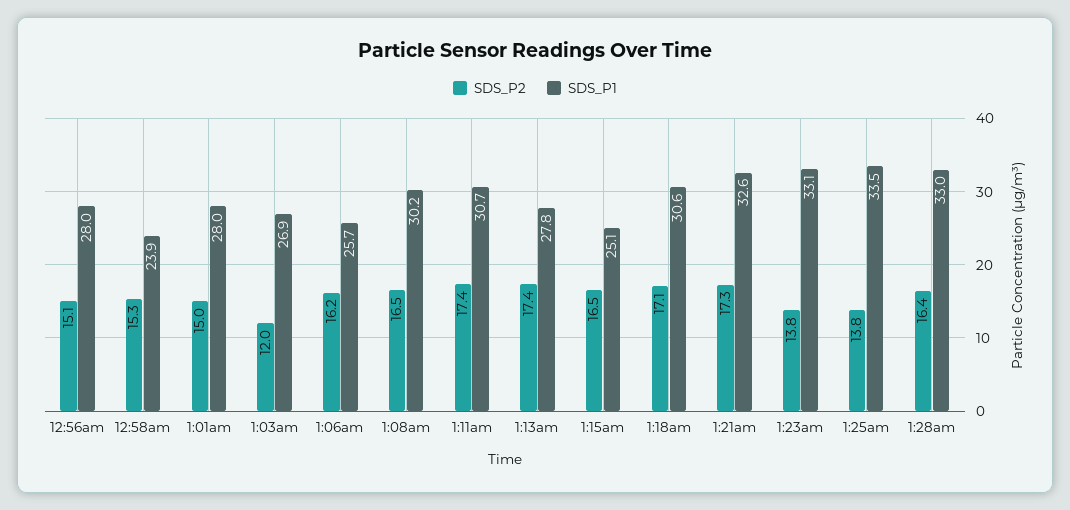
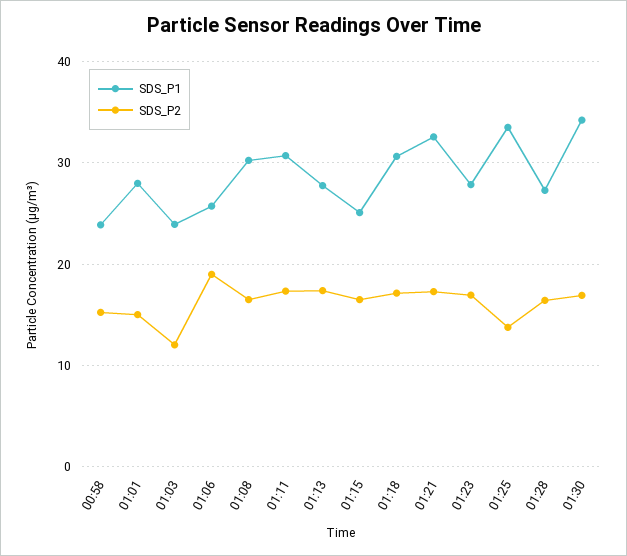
SDS_P2, 12:56am: 15.1 -> none
SDS_P1, 12:56am: 28 -> none
SDS_P1, 1:03am: 26.9 -> 24
SDS_P2, 1:06am: 16.2 -> 19
SDS_P2, 1:23am: 13.8 -> 17
SDS_P1, 1:23am: 33.1 -> 28
SDS_P1, 1:28am: 33 -> 27
SDS_P1, 01:30: none -> 34
SDS_P2, 01:30: none -> 17

